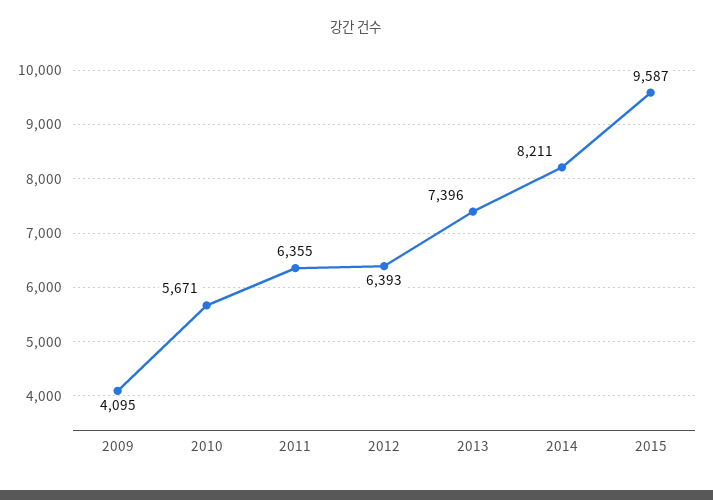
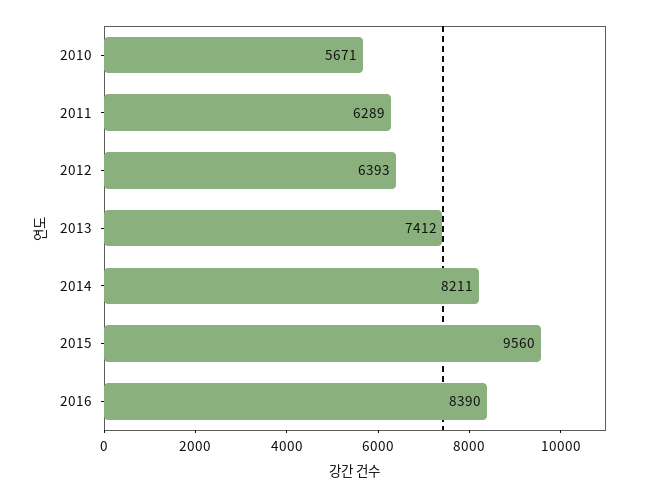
2009: 4095 -> none
2011: 6355 -> 6289
2013: 7396 -> 7412
2015: 9587 -> 9560
2016: none -> 8390

